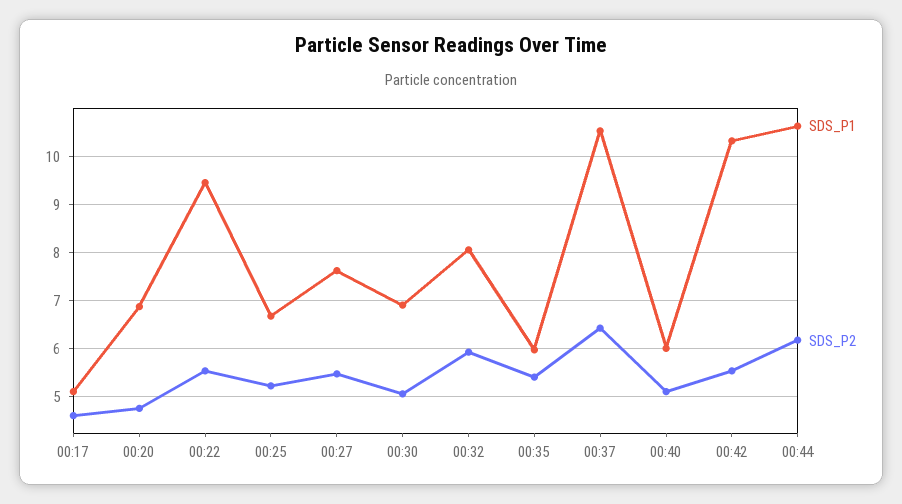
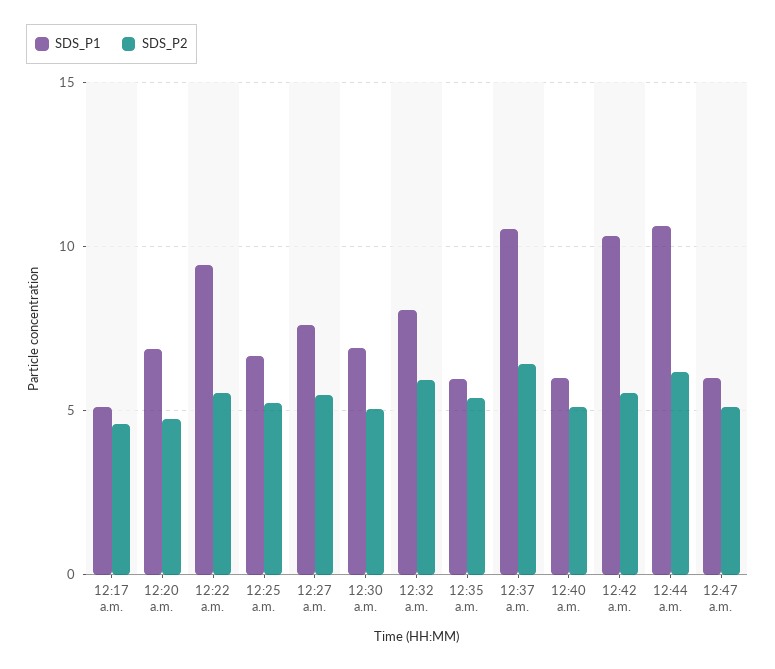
SDS_P1, 12:47 a.m.: none -> 6
SDS_P2, 12:47 a.m.: none -> 5

